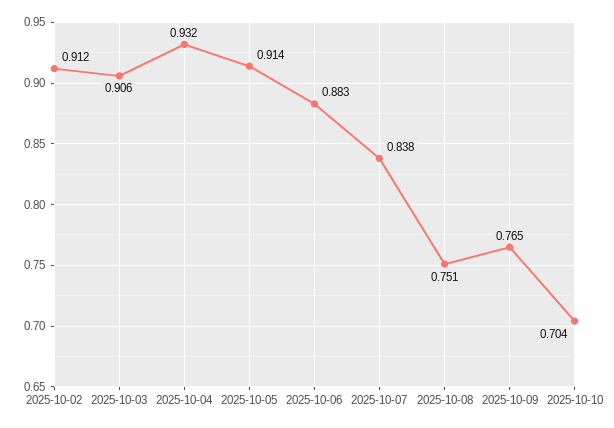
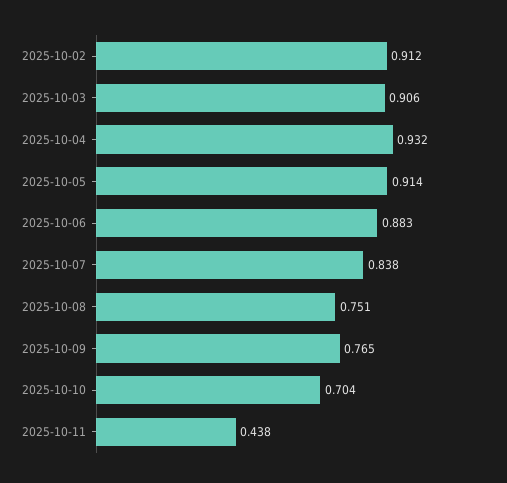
2025-10-11: none -> 0.438

